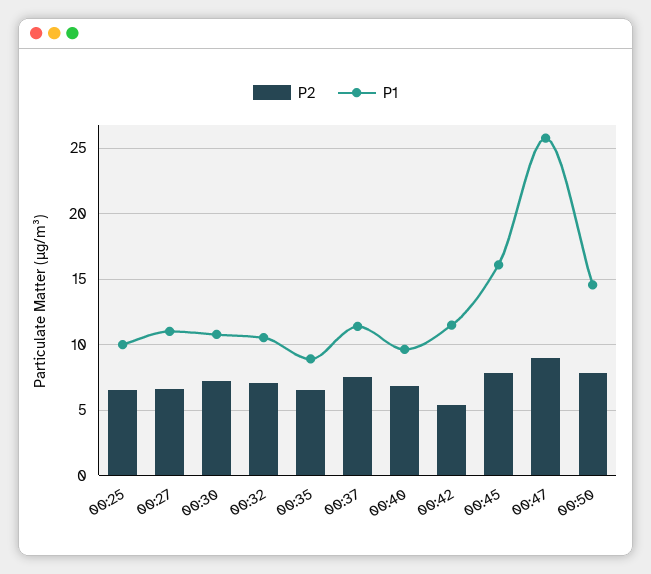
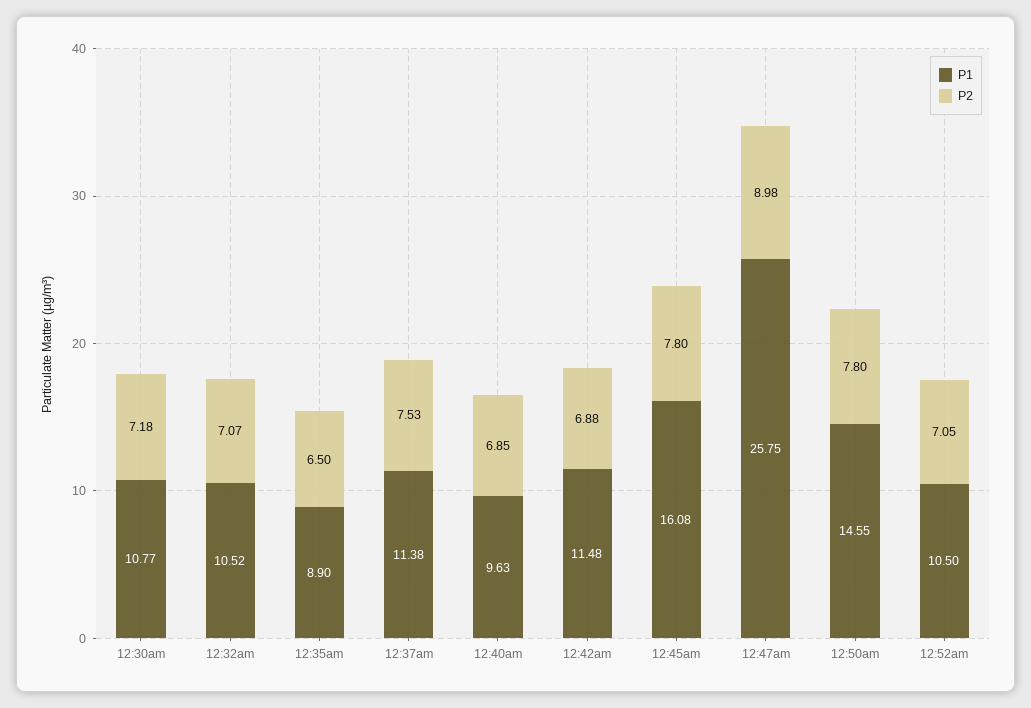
P2, 00:25: 6.5 -> none
P1, 00:25: 10 -> none
P2, 00:27: 6.5 -> none
P1, 00:27: 11 -> none
P2, 00:42: 5.5 -> 6.88
P1, 12:52am: none -> 10.5
P2, 12:52am: none -> 7.05

